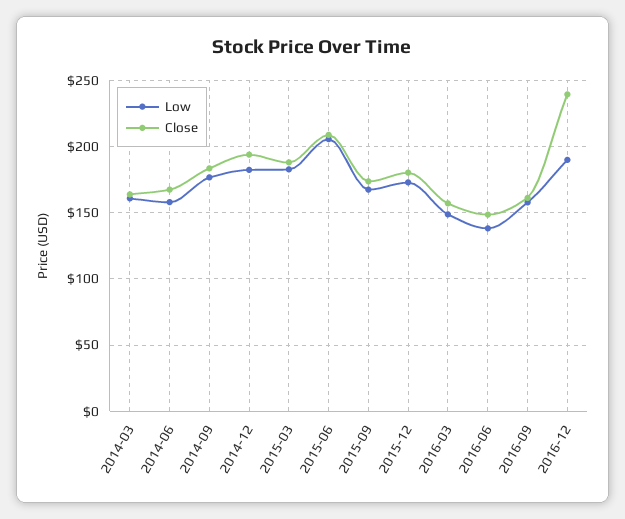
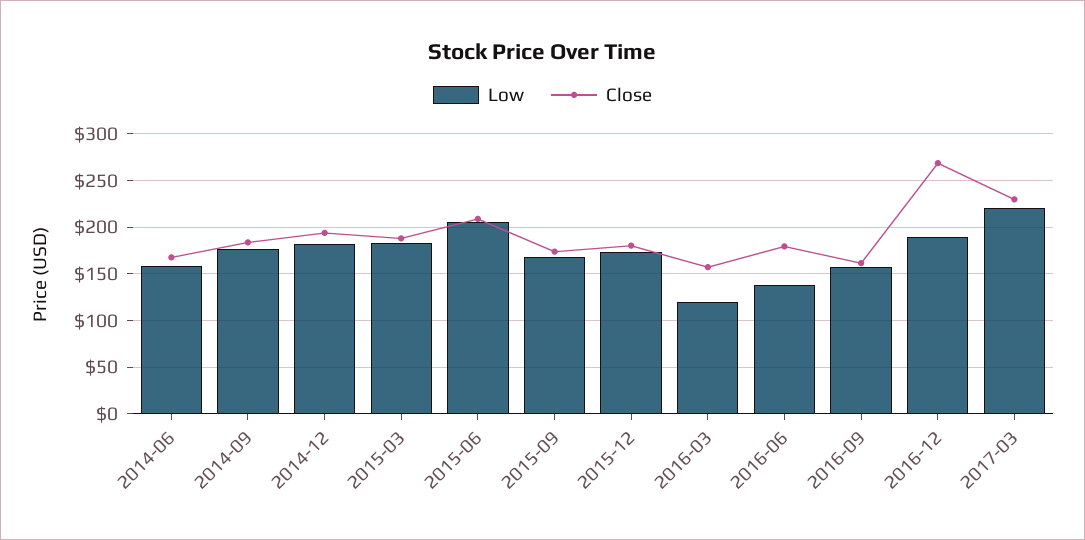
Low, 2014-03: 160 -> none
Close, 2014-03: 165 -> none
Low, 2016-03: 150 -> 120
Close, 2016-06: 150 -> 180
Close, 2016-12: 240 -> 270
Low, 2017-03: none -> 220
Close, 2017-03: none -> 230

